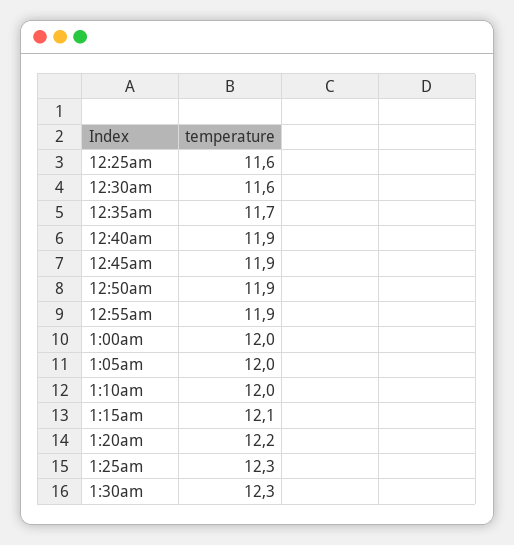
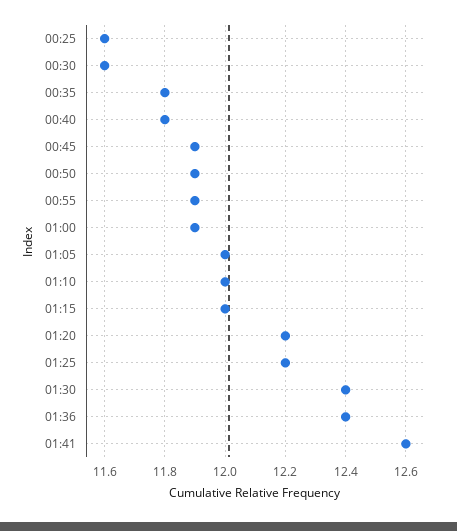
12:35am: 11.7 -> 11.8
12:40am: 11.9 -> 11.8
1:00am: 12 -> 11.9
1:15am: 12.1 -> 12
1:25am: 12.3 -> 12.2
1:30am: 12.3 -> 12.4
01:36: none -> 12.4
01:41: none -> 12.6

